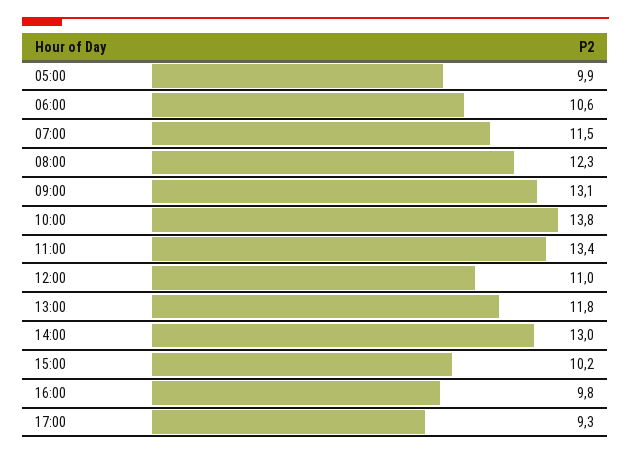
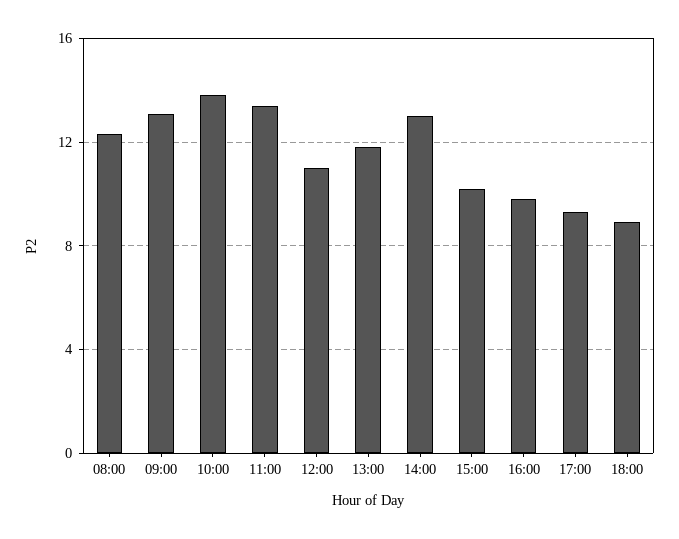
05:00: 9.9 -> none
06:00: 10.6 -> none
07:00: 11.5 -> none
18:00: none -> 9

